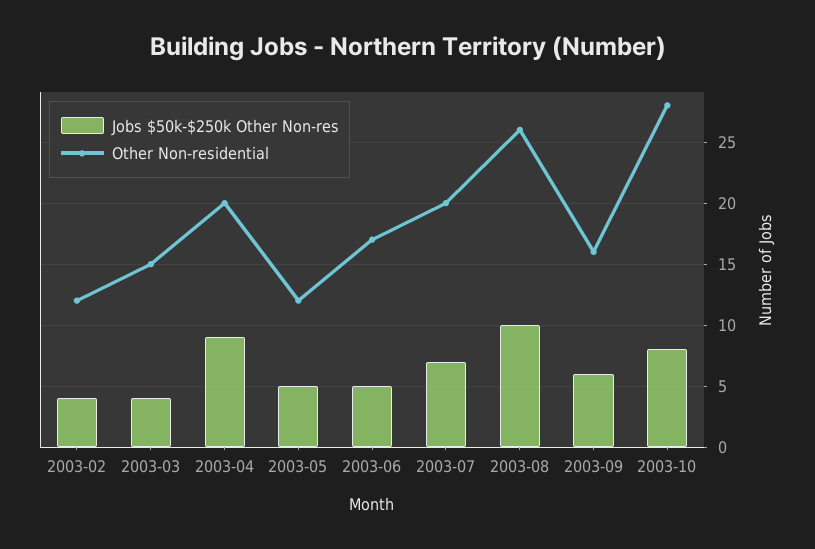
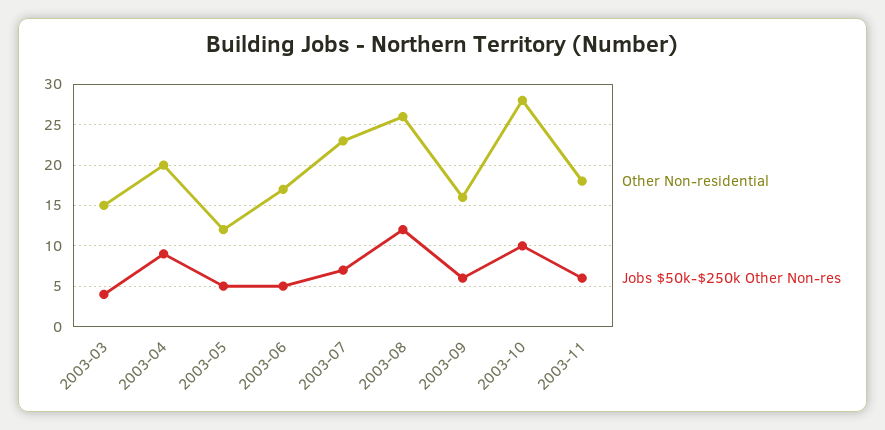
Jobs $50k-$250k Other Non-res, 2003-02: 4 -> none
Other Non-residential, 2003-02: 12 -> none
Other Non-residential, 2003-07: 20 -> 23
Jobs $50k-$250k Other Non-res, 2003-08: 10 -> 12
Jobs $50k-$250k Other Non-res, 2003-10: 8 -> 10
Other Non-residential, 2003-11: none -> 18
Jobs $50k-$250k Other Non-res, 2003-11: none -> 6

